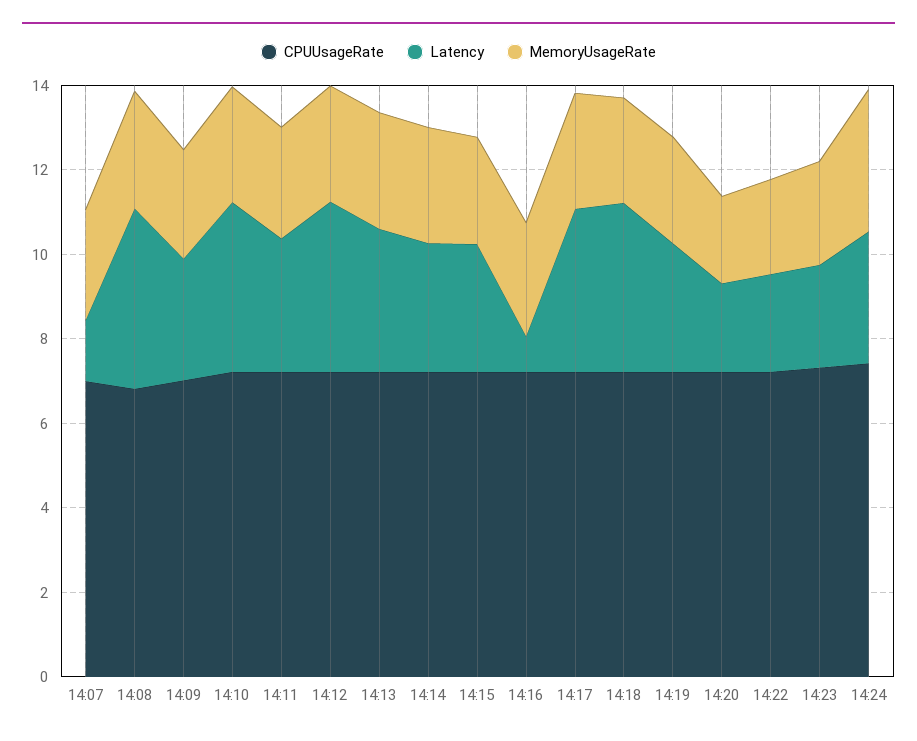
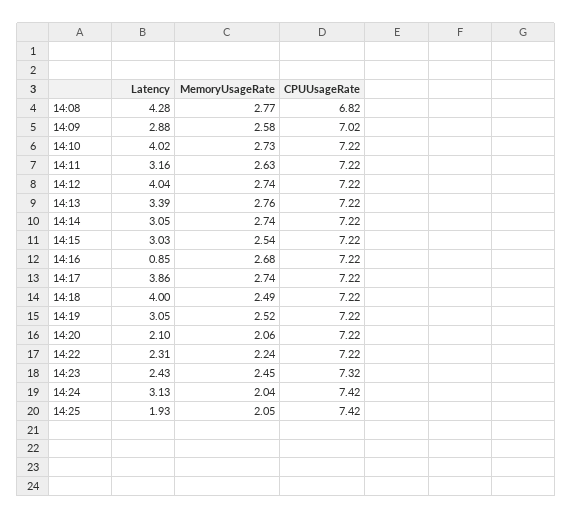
CPUUsageRate, 14:07: 7 -> none
Latency, 14:07: 1.5 -> none
MemoryUsageRate, 14:07: 2.5 -> none
MemoryUsageRate, 14:24: 3.5 -> 2.04
Latency, 14:25: none -> 1.93
MemoryUsageRate, 14:25: none -> 2.05
CPUUsageRate, 14:25: none -> 7.42

